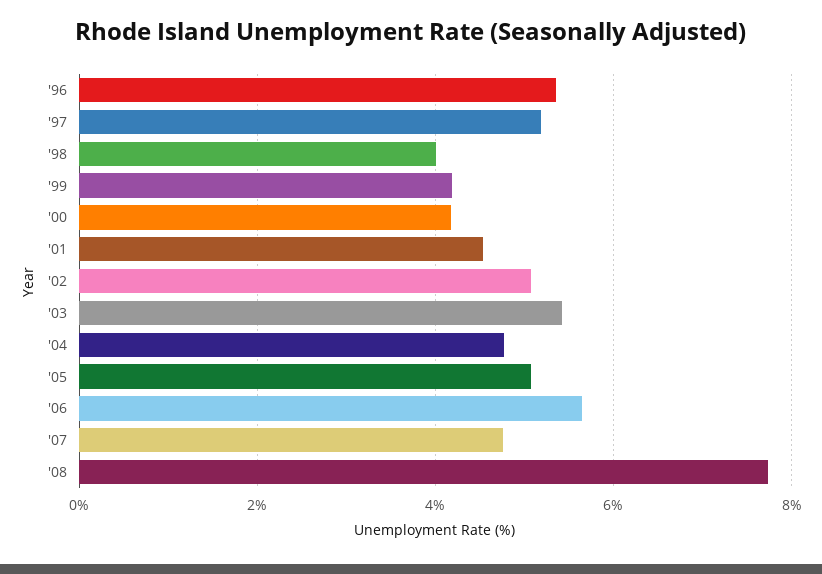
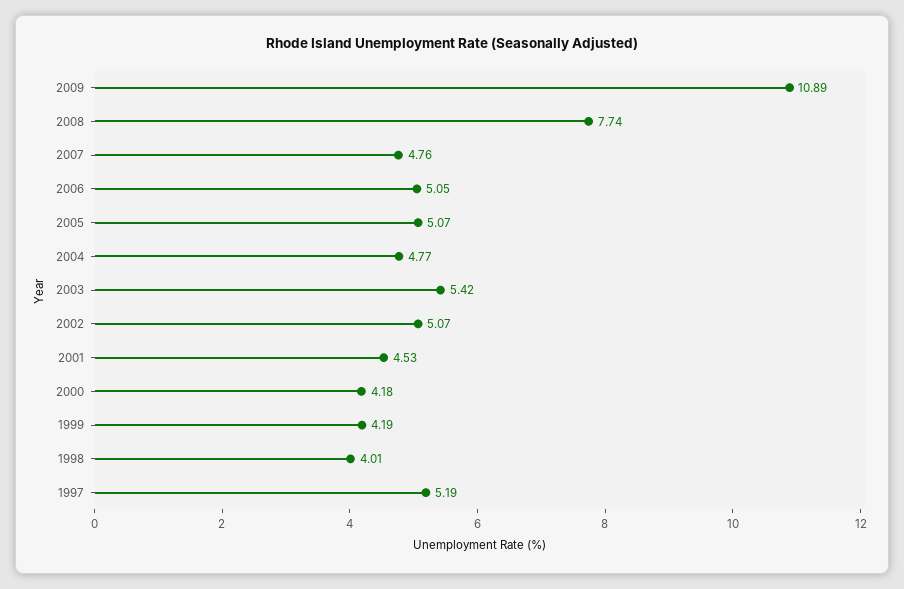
'96: 5.4 -> none
'06: 5.6 -> 5.05
2009: none -> 10.89

